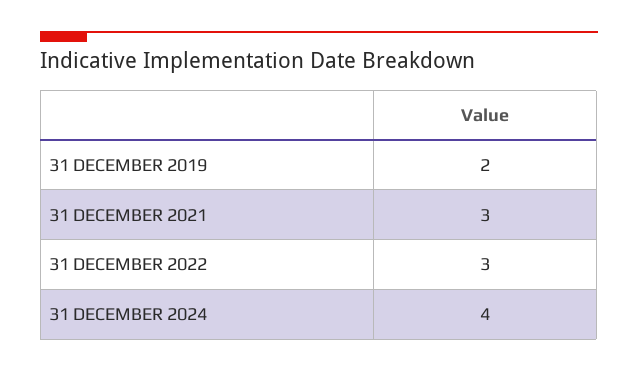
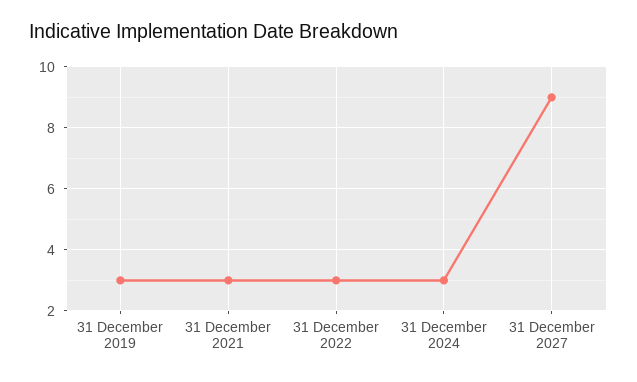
31 DECEMBER 2019: 2 -> 3
31 DECEMBER 2024: 4 -> 3
31 December 2027: none -> 9

